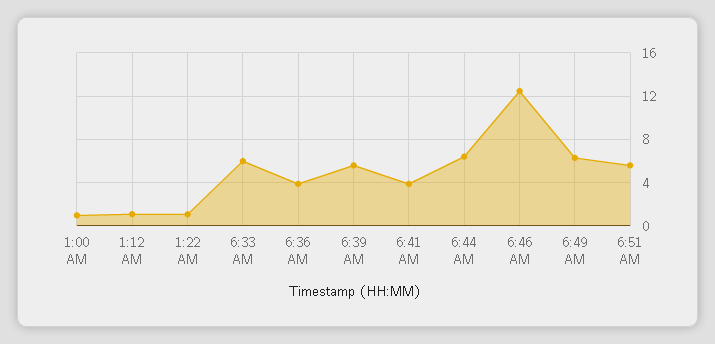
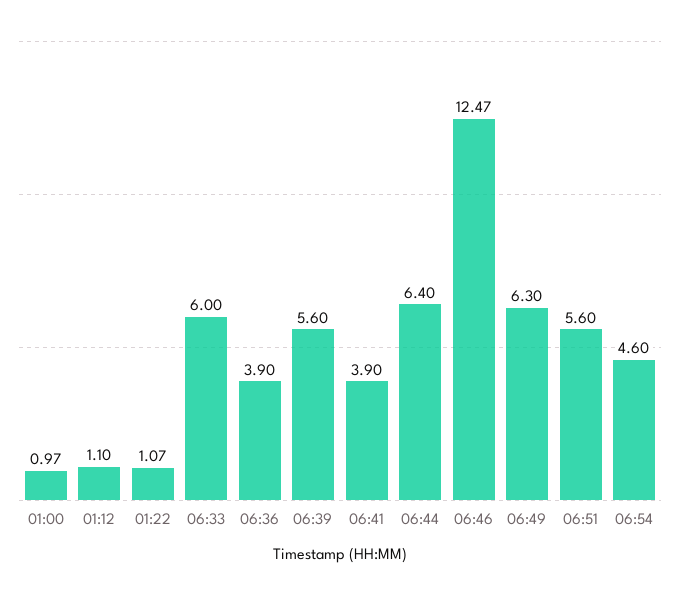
06:54: none -> 4.6

